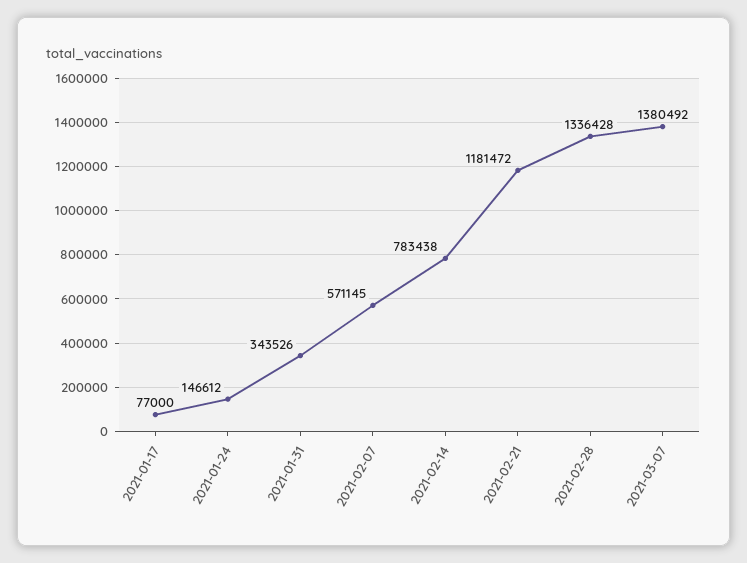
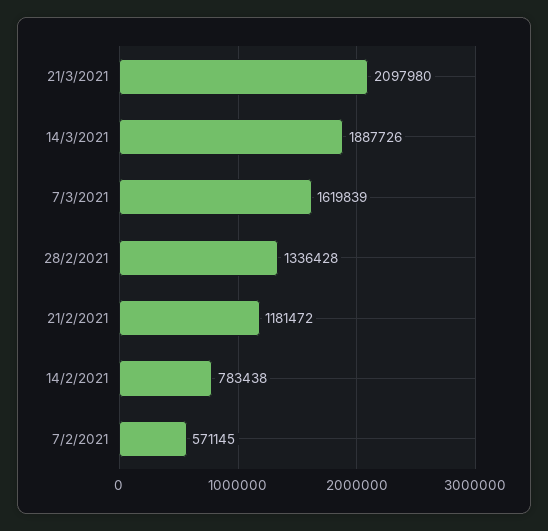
2021-01-17: 77000 -> none
2021-01-24: 146612 -> none
2021-01-31: 343526 -> none
2021-03-07: 1380492 -> 1619839
21/3/2021: none -> 2097980
14/3/2021: none -> 1887726

